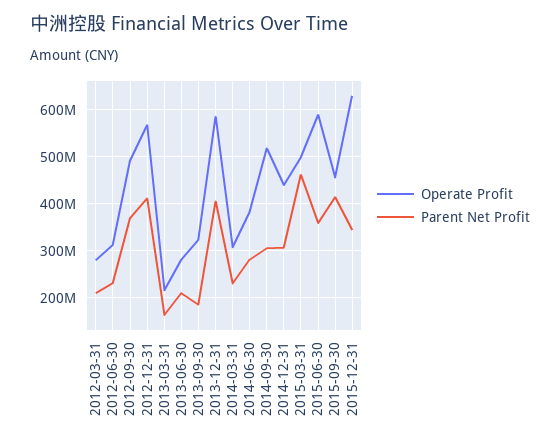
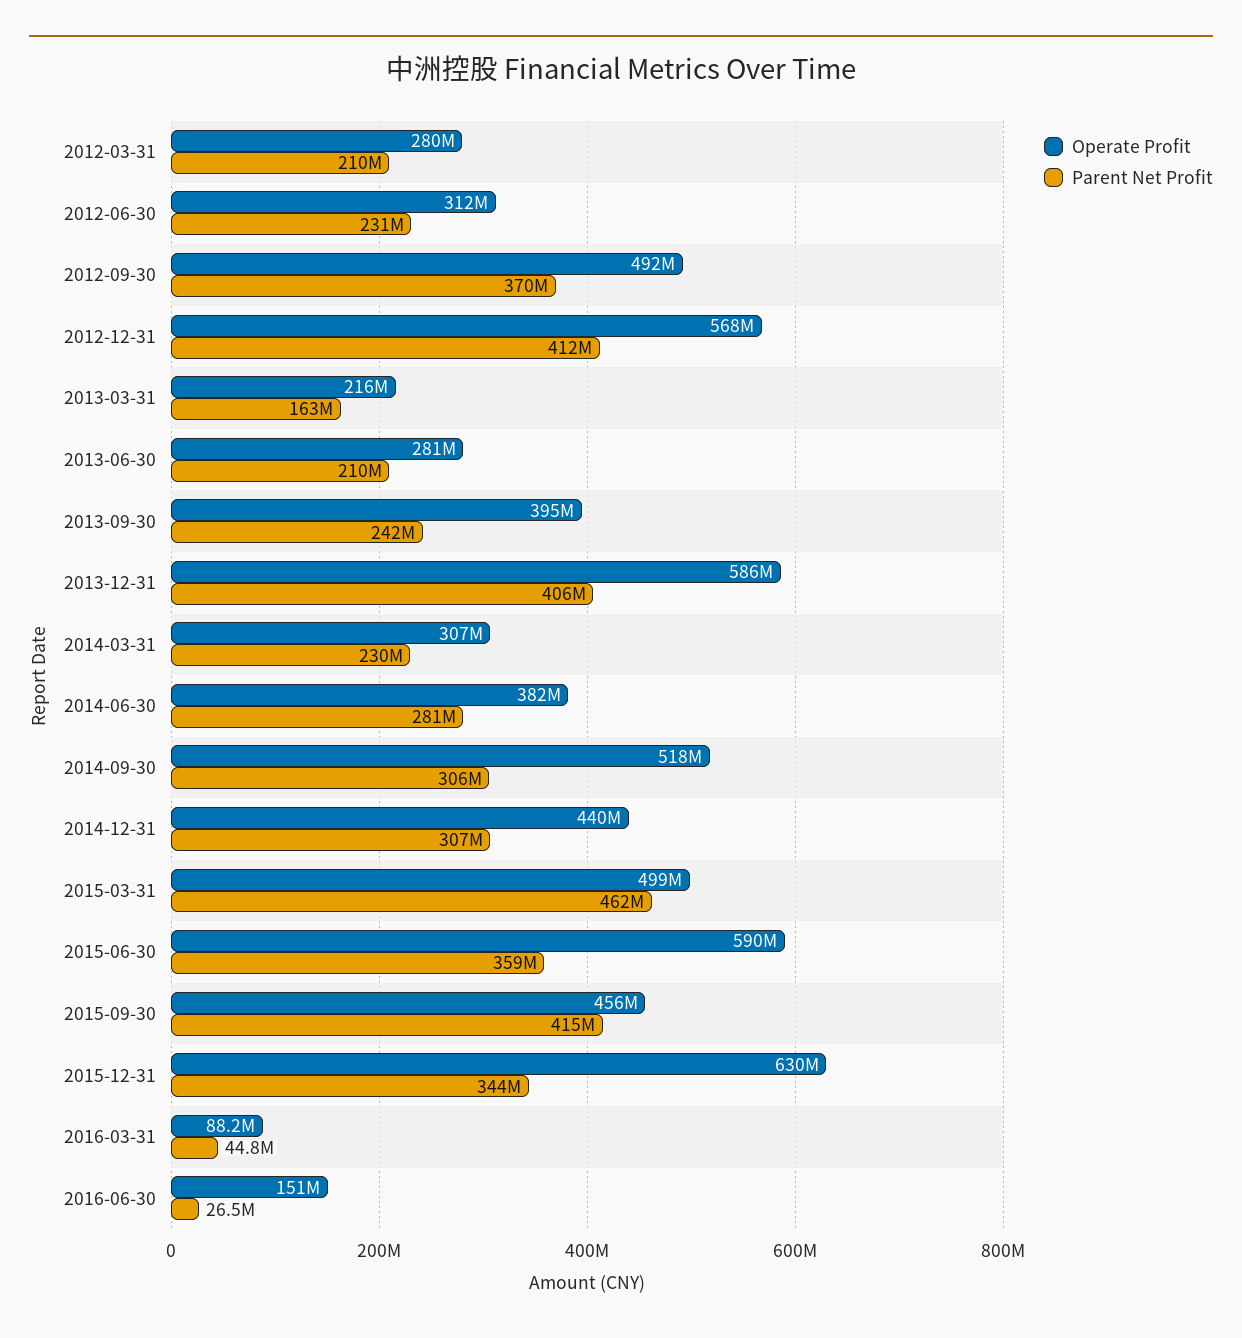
Operate Profit, 2013-09-30: 320000000 -> 395000000
Parent Net Profit, 2013-09-30: 180000000 -> 242000000
Operate Profit, 2016-03-31: none -> 88200000
Parent Net Profit, 2016-03-31: none -> 44800000
Operate Profit, 2016-06-30: none -> 151000000
Parent Net Profit, 2016-06-30: none -> 26500000

